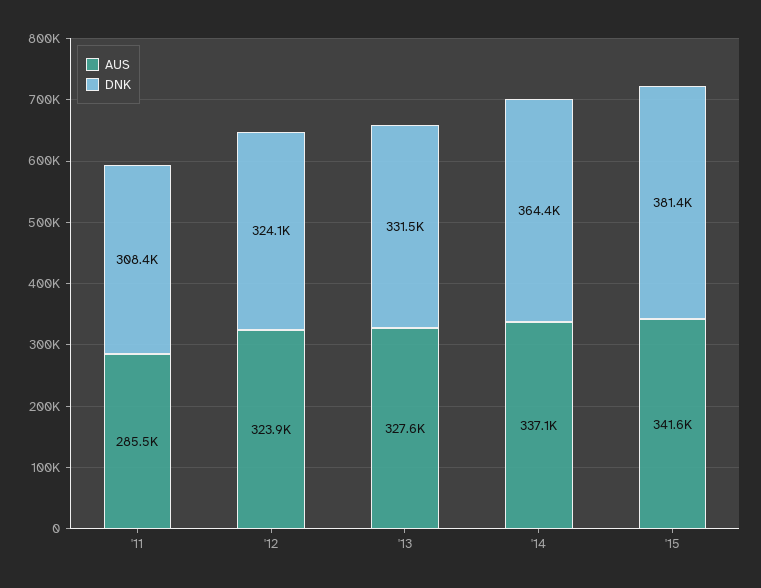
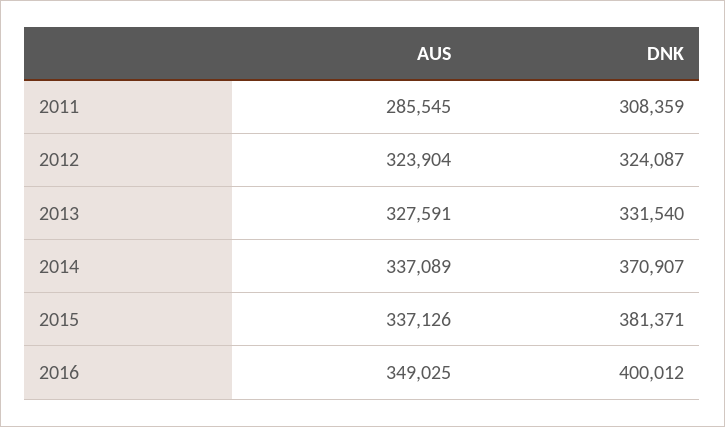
DNK, '14: 364400 -> 370907
AUS, '15: 341600 -> 337126
AUS, 2016: none -> 349025
DNK, 2016: none -> 400012

